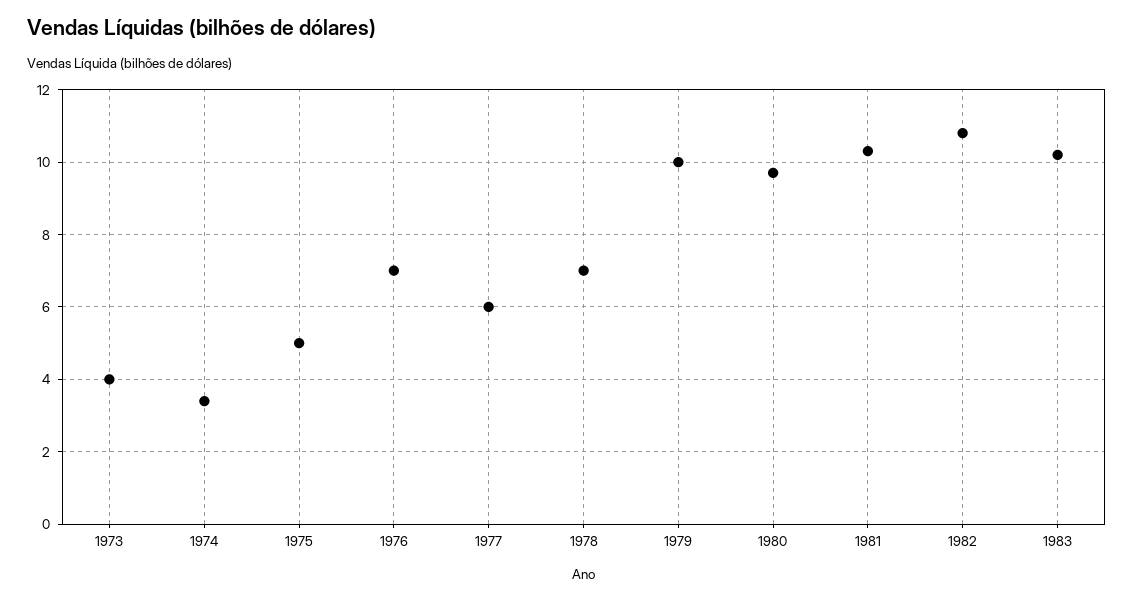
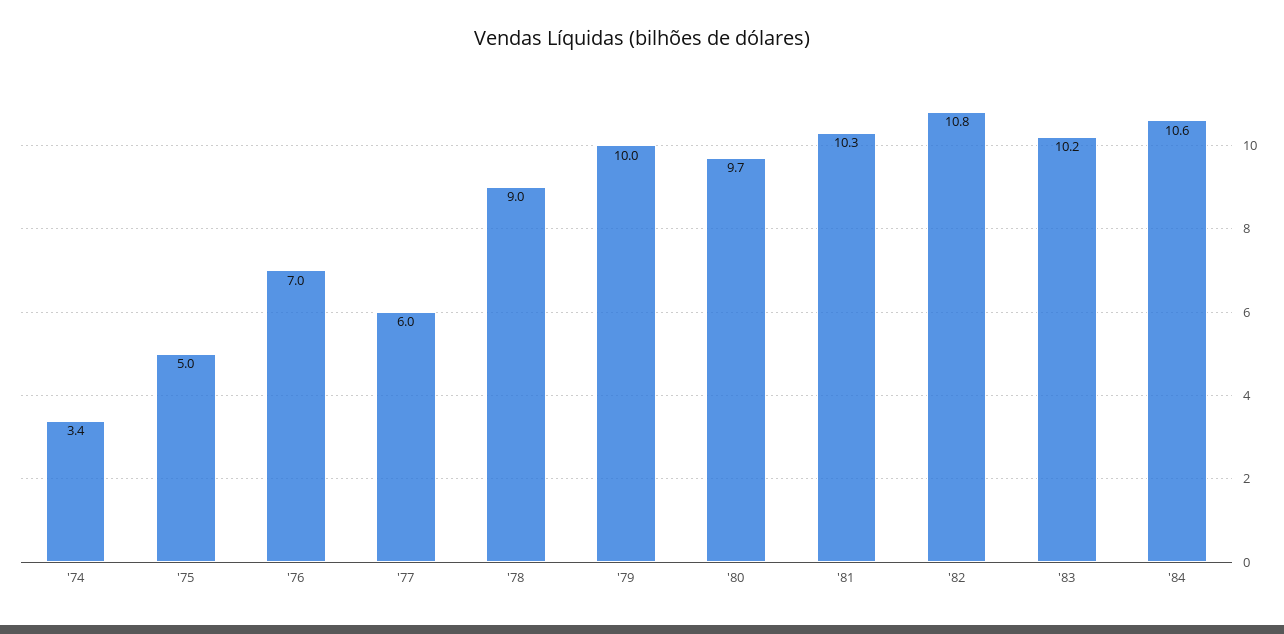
1973: 4 -> none
1978: 7 -> 9
'84: none -> 10.6

